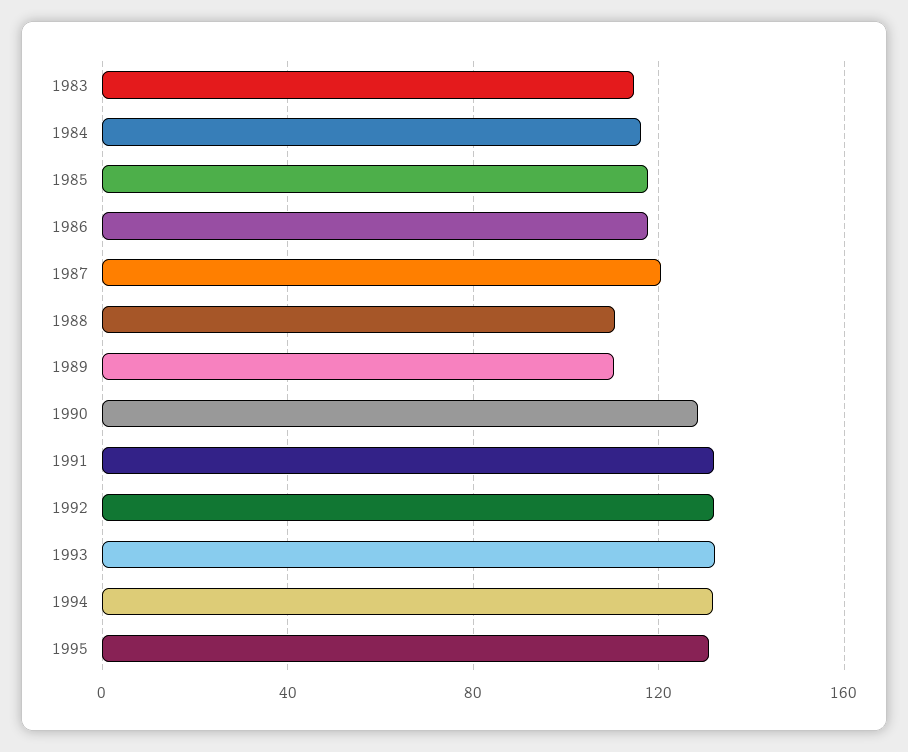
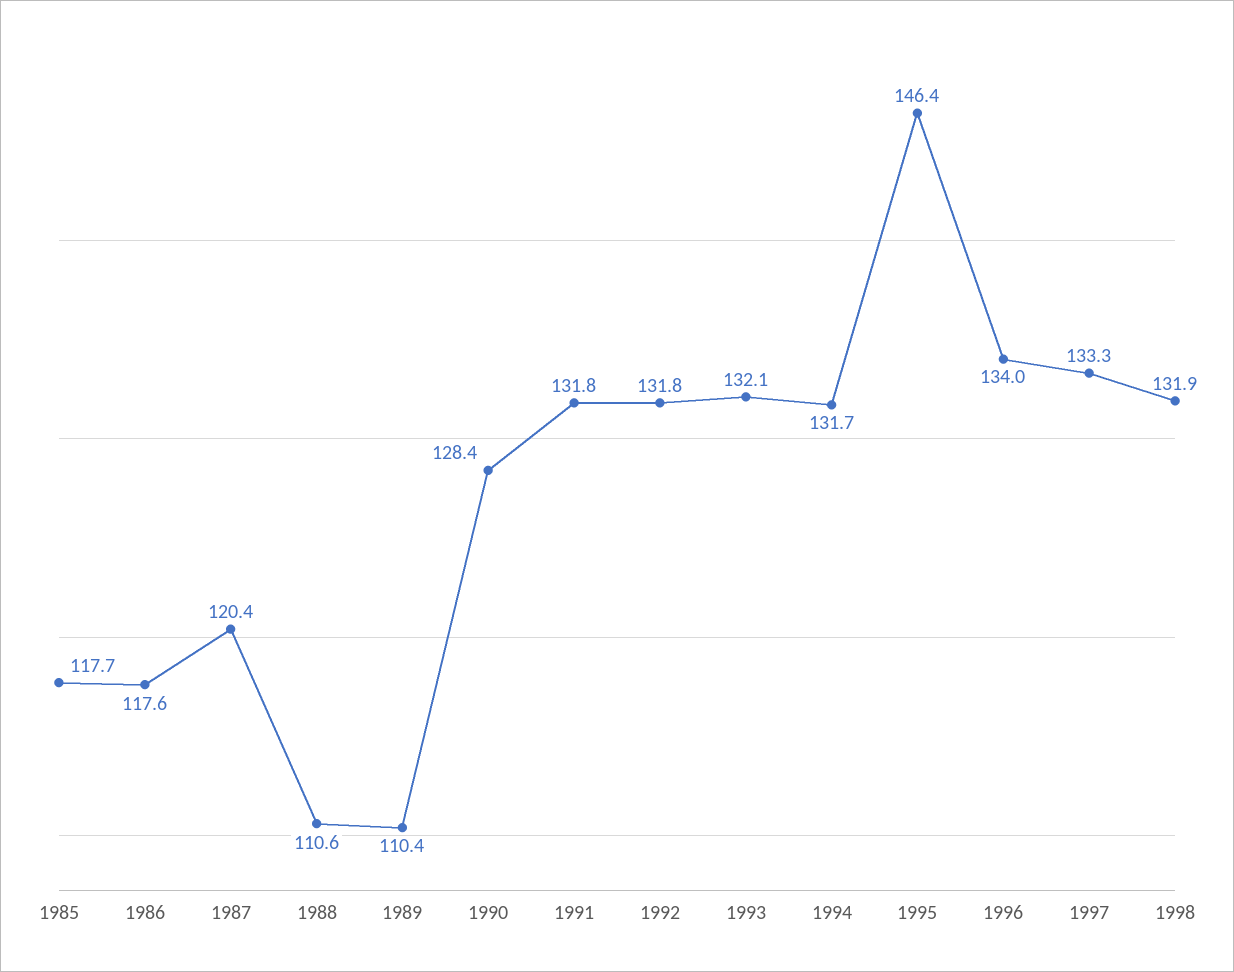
1983: 115 -> none
1984: 115 -> none
1995: 130 -> 146.4
1996: none -> 134
1997: none -> 133.3
1998: none -> 131.9

